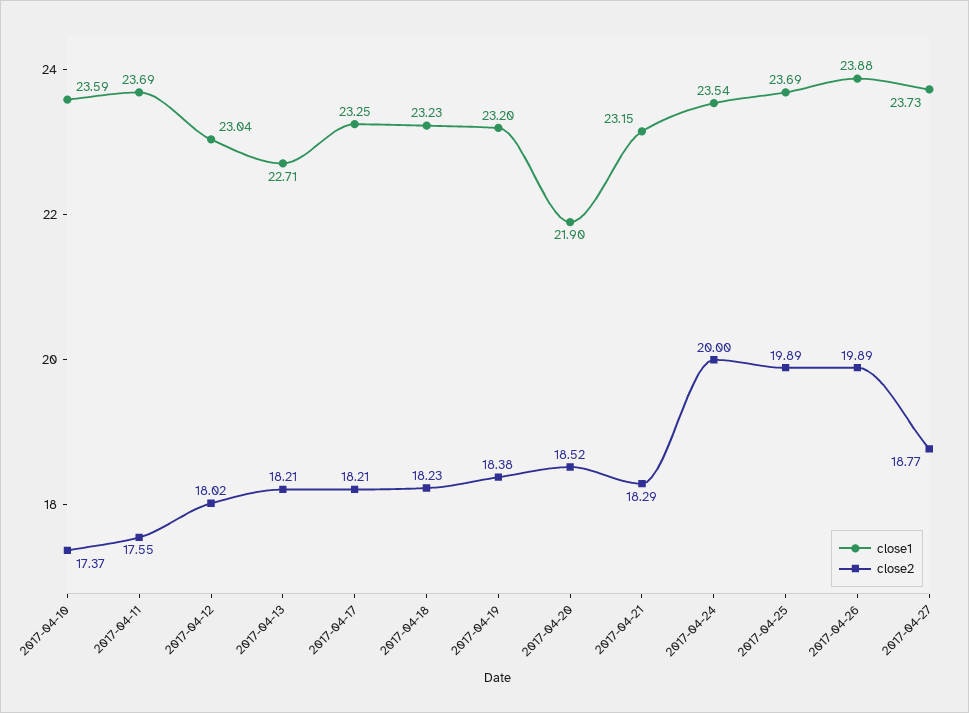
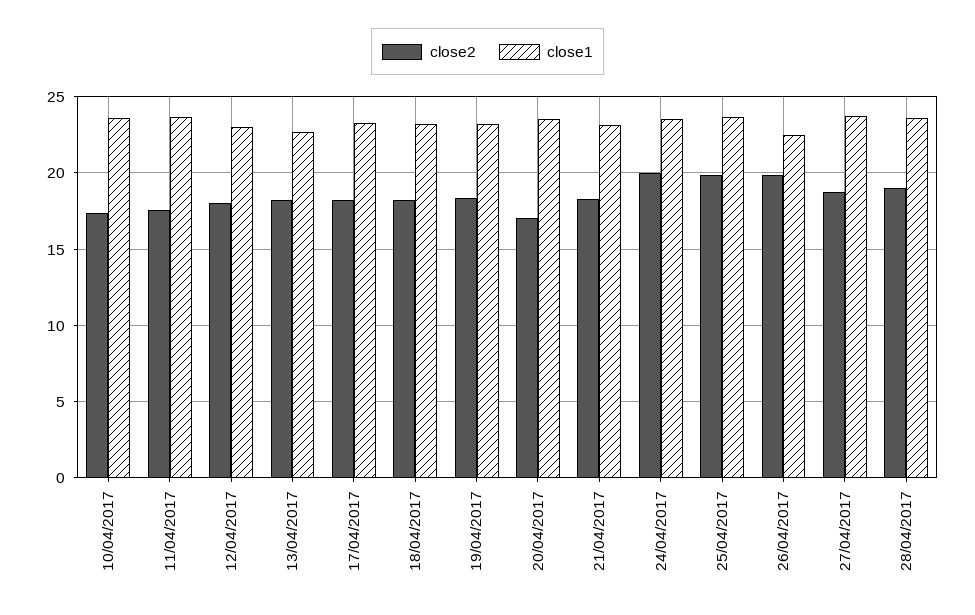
close1, 2017-04-20: 21.9 -> 23.5
close2, 2017-04-20: 18.52 -> 17
close1, 2017-04-26: 23.88 -> 22.5
close2, 28/04/2017: none -> 19
close1, 28/04/2017: none -> 23.5

